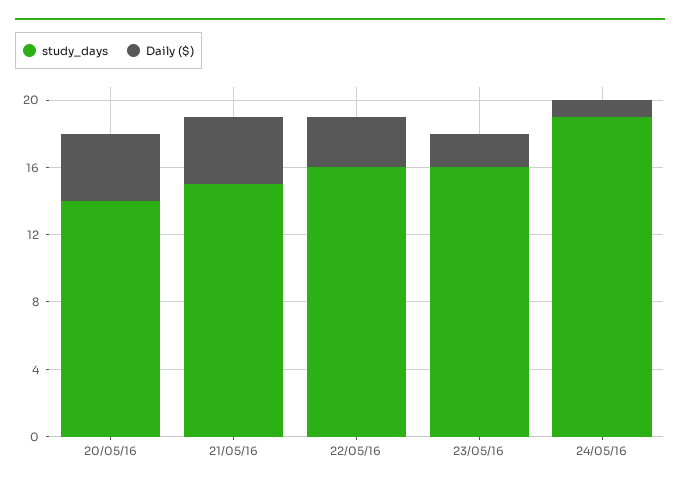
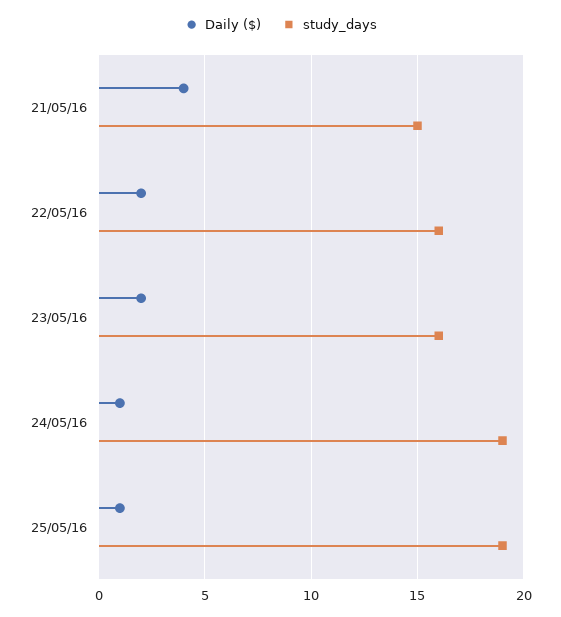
study_days, 20/05/16: 14 -> none
Daily ($), 20/05/16: 4 -> none
Daily ($), 22/05/16: 3 -> 2
Daily ($), 25/05/16: none -> 1
study_days, 25/05/16: none -> 19

